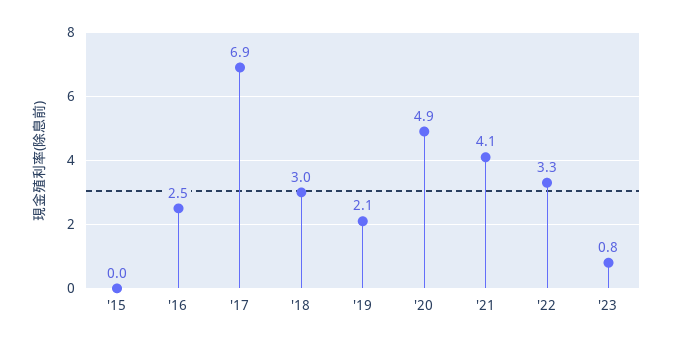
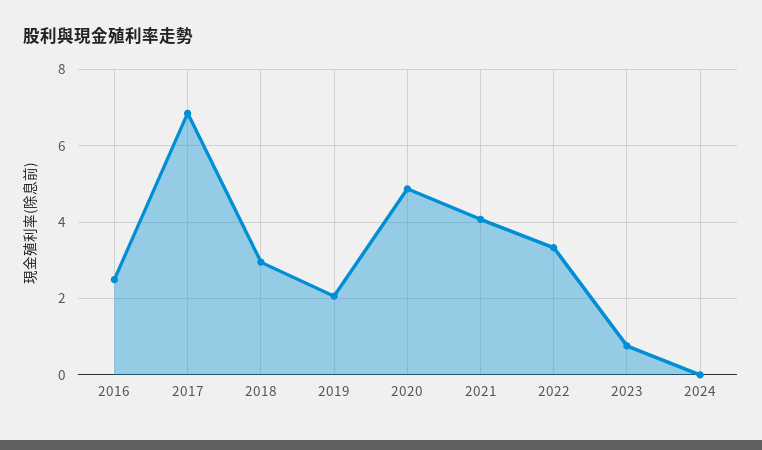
'15: 0 -> none
2024: none -> 0

